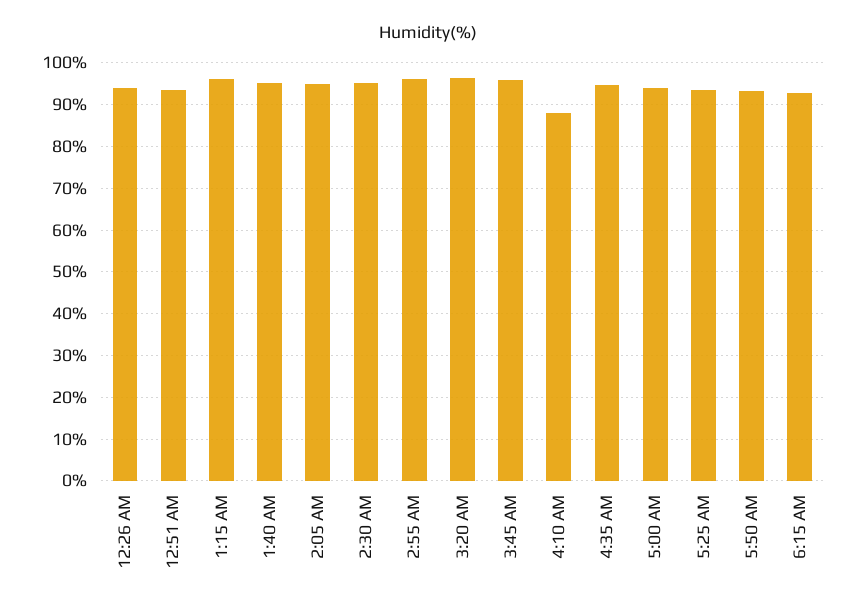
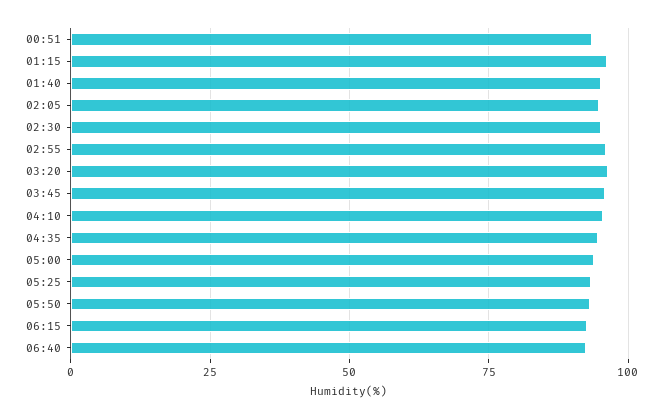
12:26 AM: 94 -> none
4:10 AM: 88 -> 95
06:40: none -> 92.5

